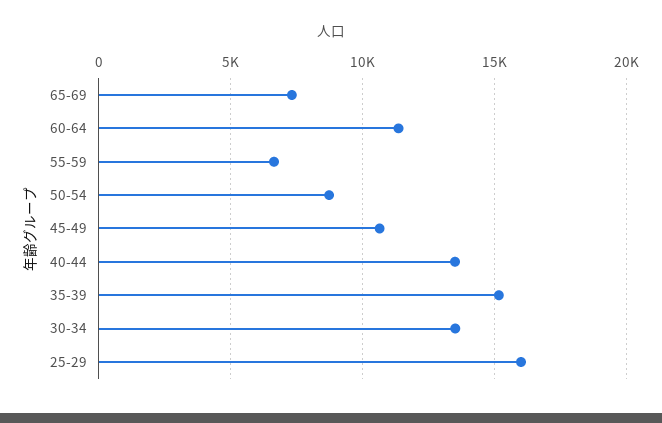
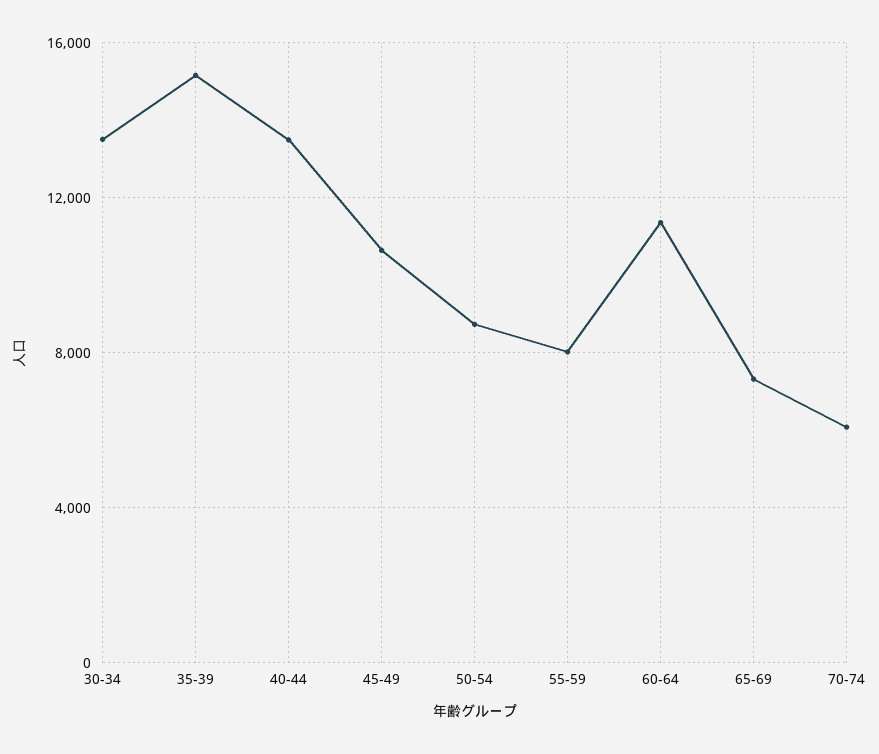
55-59: 6500 -> 8000
25-29: 16000 -> none
70-74: none -> 6000

